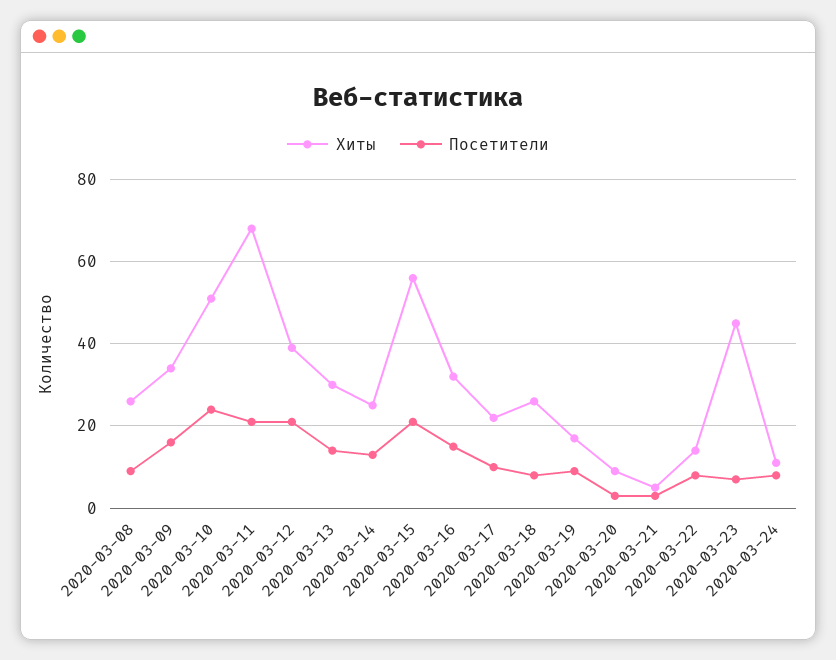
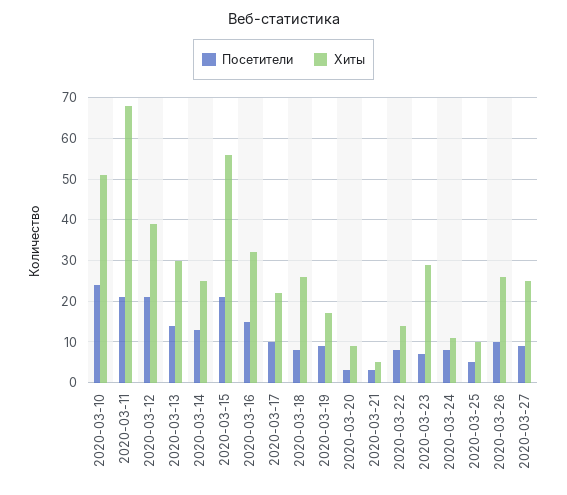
Хиты, 2020-03-08: 25 -> none
Посетители, 2020-03-08: 10 -> none
Хиты, 2020-03-09: 35 -> none
Посетители, 2020-03-09: 15 -> none
Хиты, 2020-03-23: 45 -> 30
Посетители, 2020-03-25: none -> 5
Хиты, 2020-03-25: none -> 10
Посетители, 2020-03-26: none -> 10
Хиты, 2020-03-26: none -> 25
Посетители, 2020-03-27: none -> 10
Хиты, 2020-03-27: none -> 25

